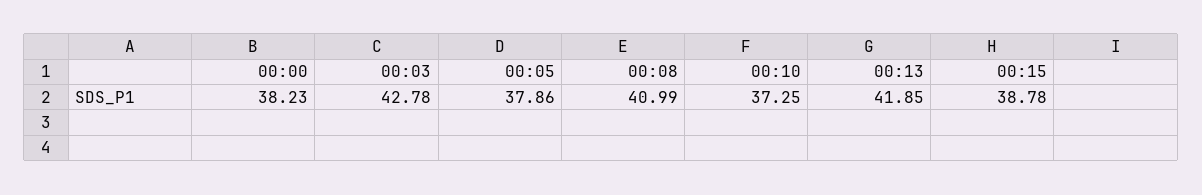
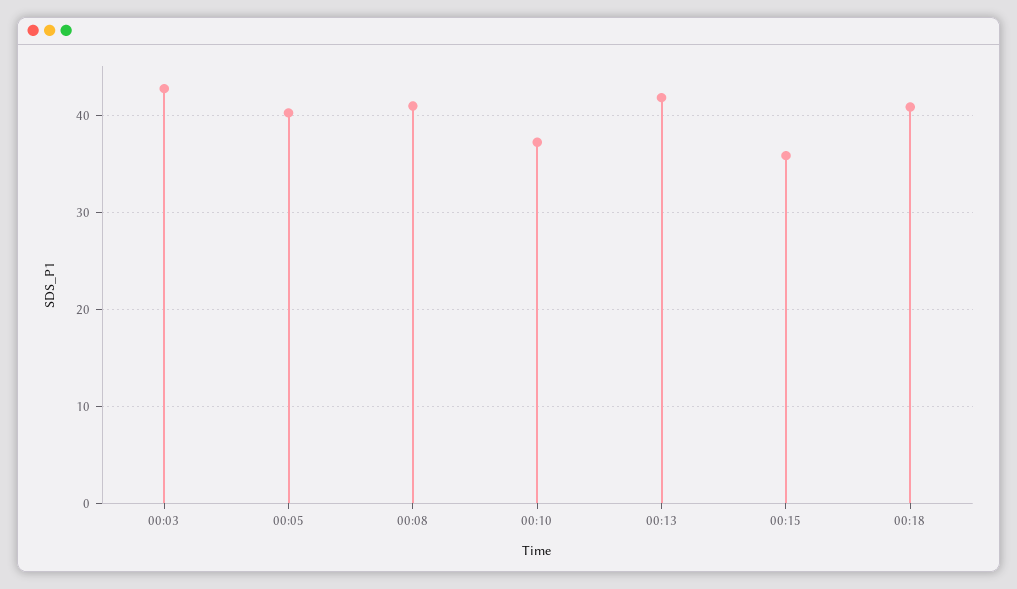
00:00: 38.23 -> none
00:05: 37.86 -> 40
00:15: 38.78 -> 36
00:18: none -> 41

